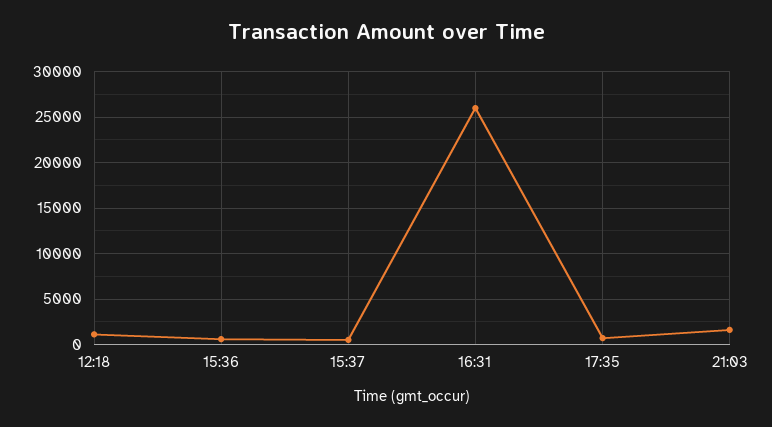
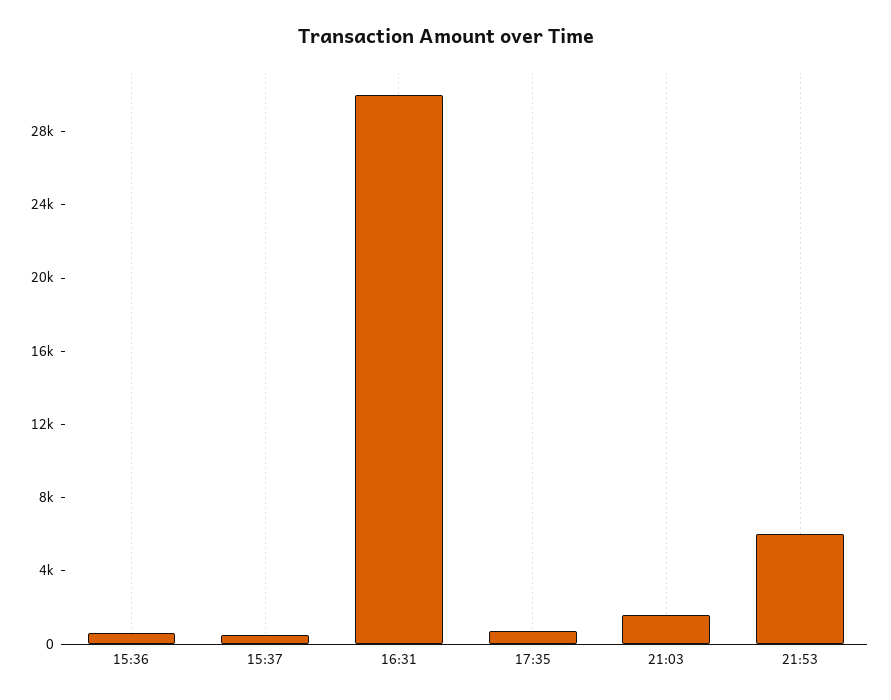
12:18: 1000 -> none
16:31: 26000 -> 30000
21:53: none -> 6000

